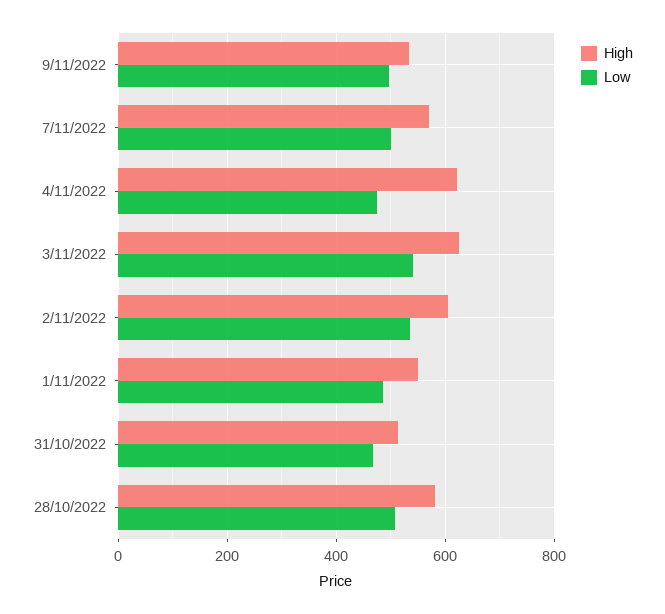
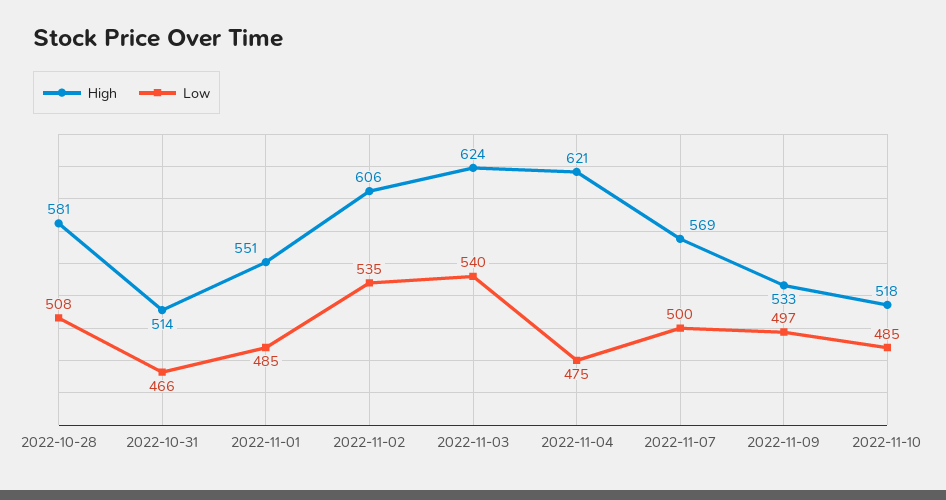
High, 2022-11-10: none -> 518
Low, 2022-11-10: none -> 485

